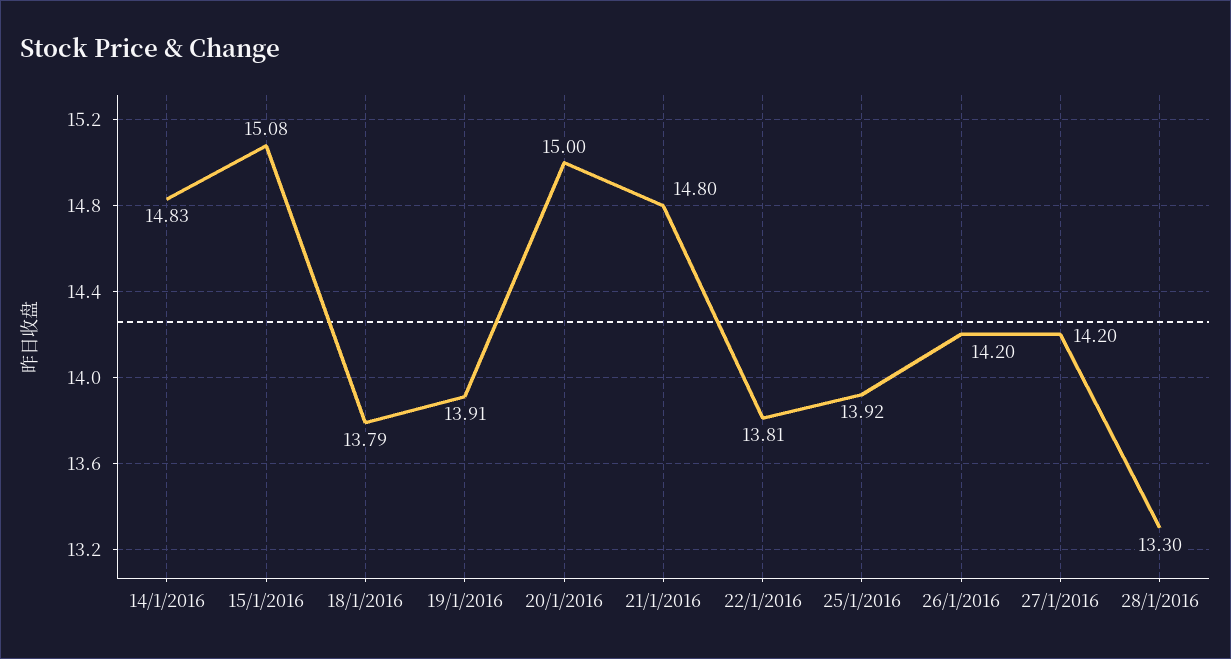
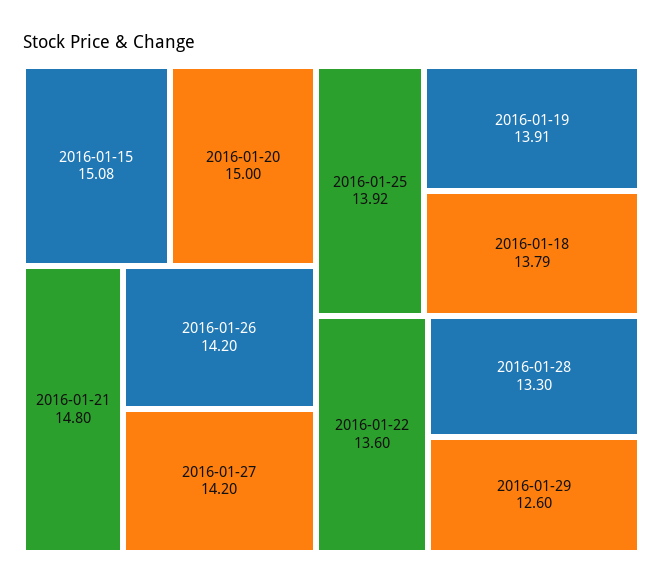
14/1/2016: 14.83 -> none
22/1/2016: 13.81 -> 13.6
2016-01-29: none -> 12.6

